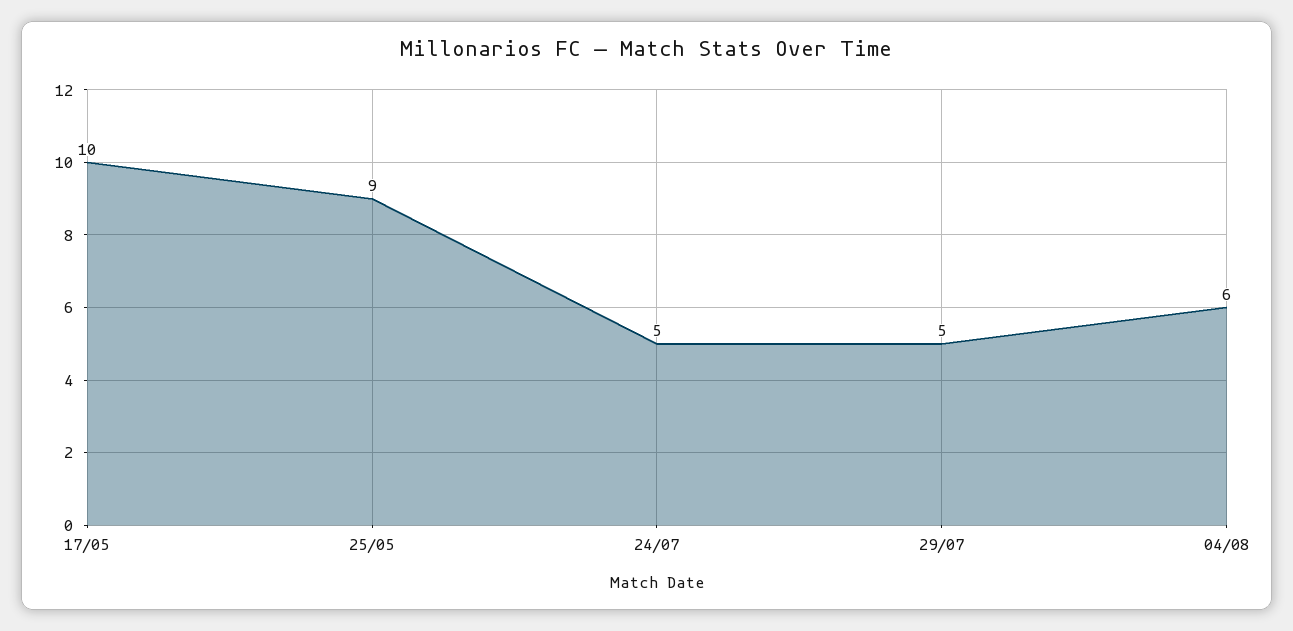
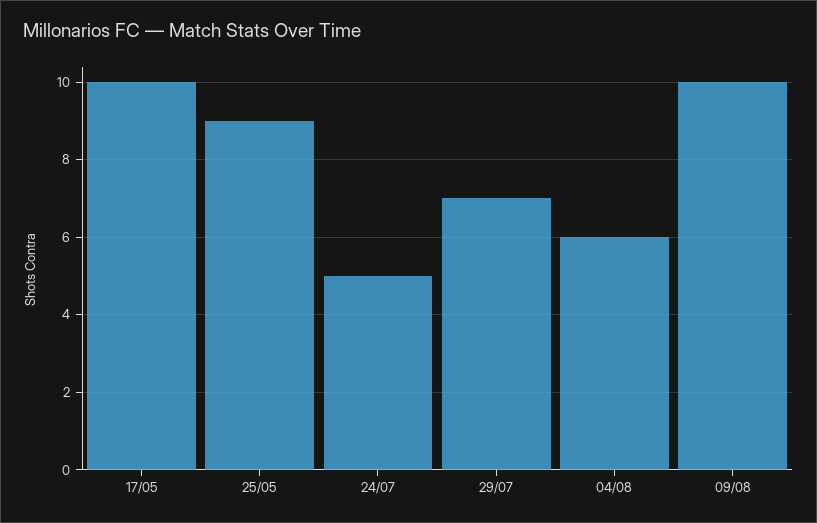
29/07: 5 -> 7
09/08: none -> 10

